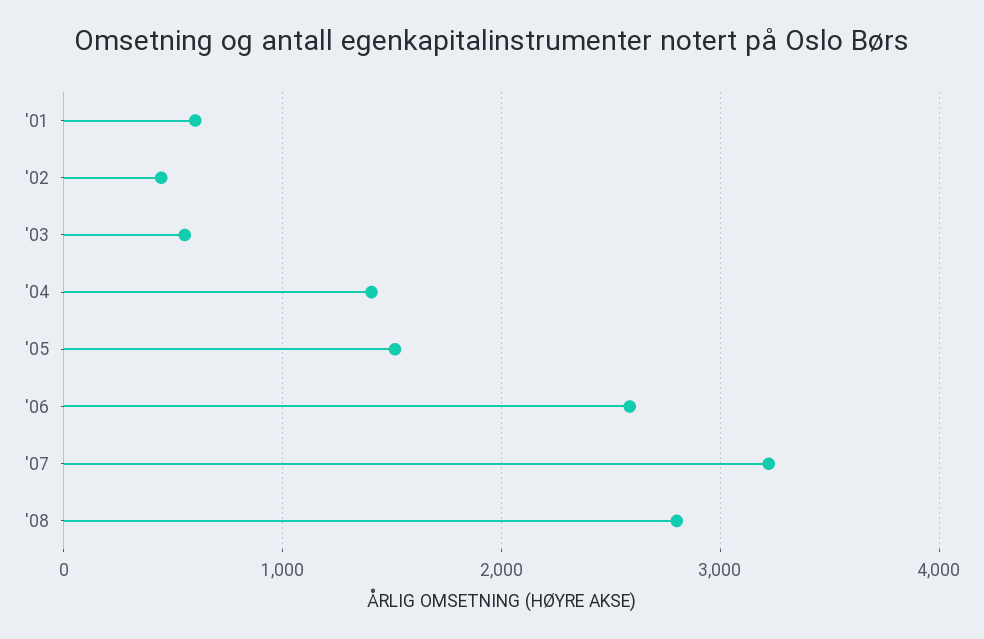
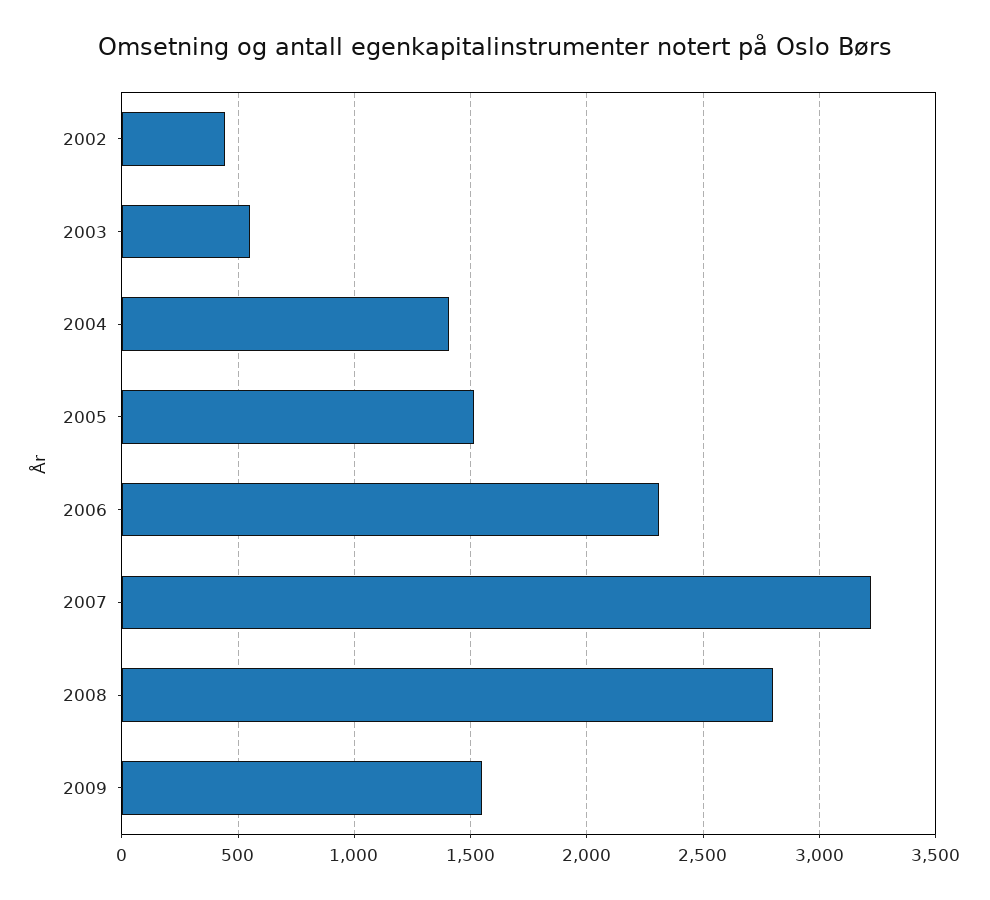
'01: 600 -> none
'06: 2600 -> 2300
2009: none -> 1550

